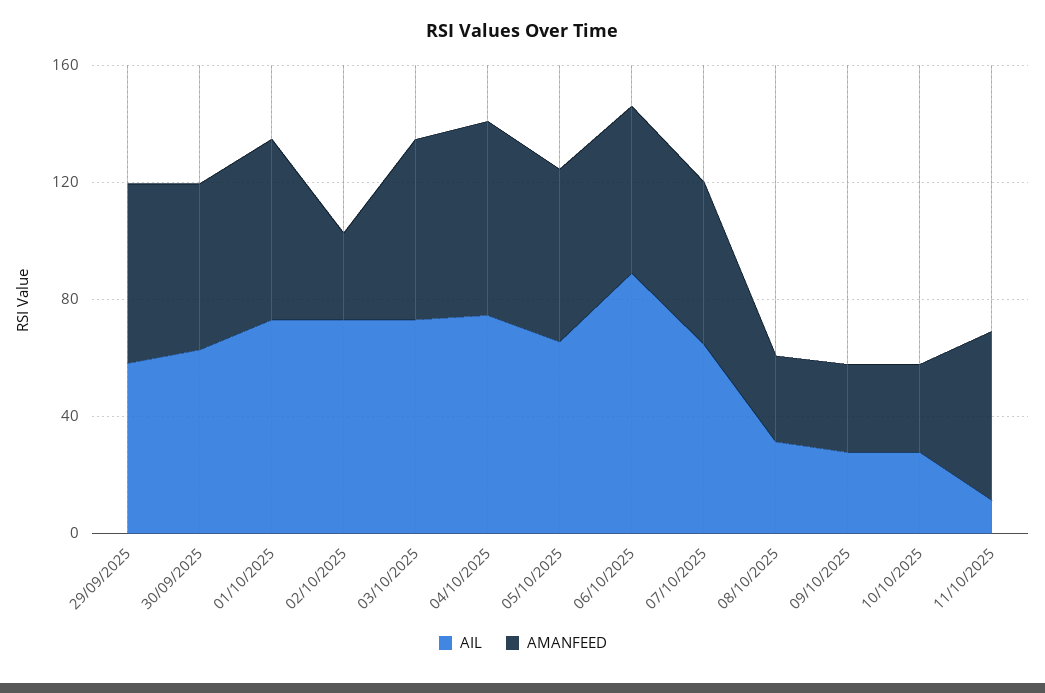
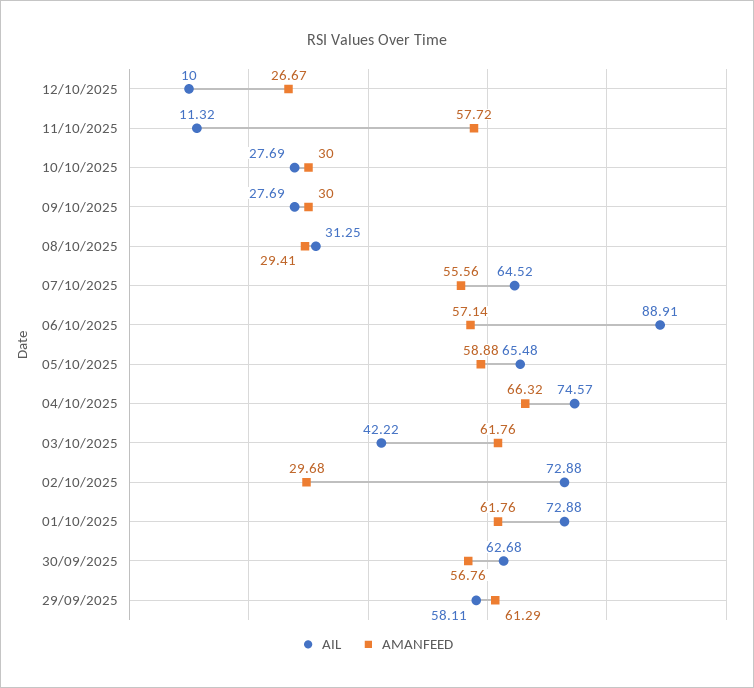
AIL, 03/10/2025: 70 -> 42.22
AIL, 12/10/2025: none -> 10
AMANFEED, 12/10/2025: none -> 26.67

